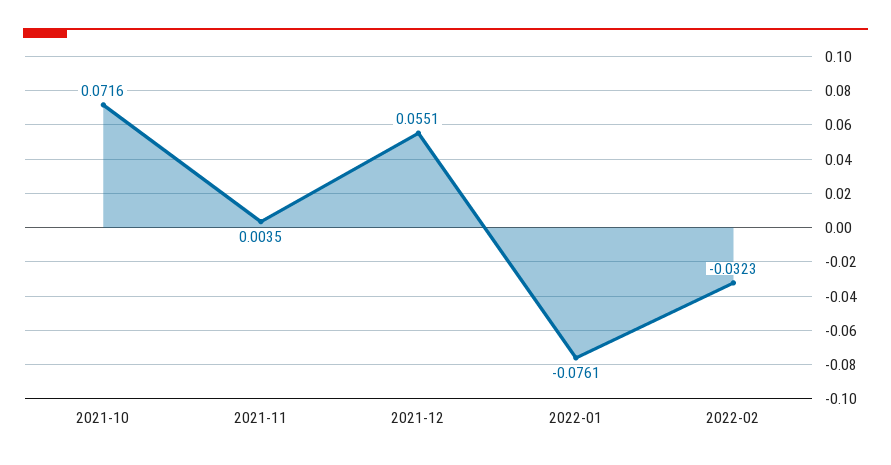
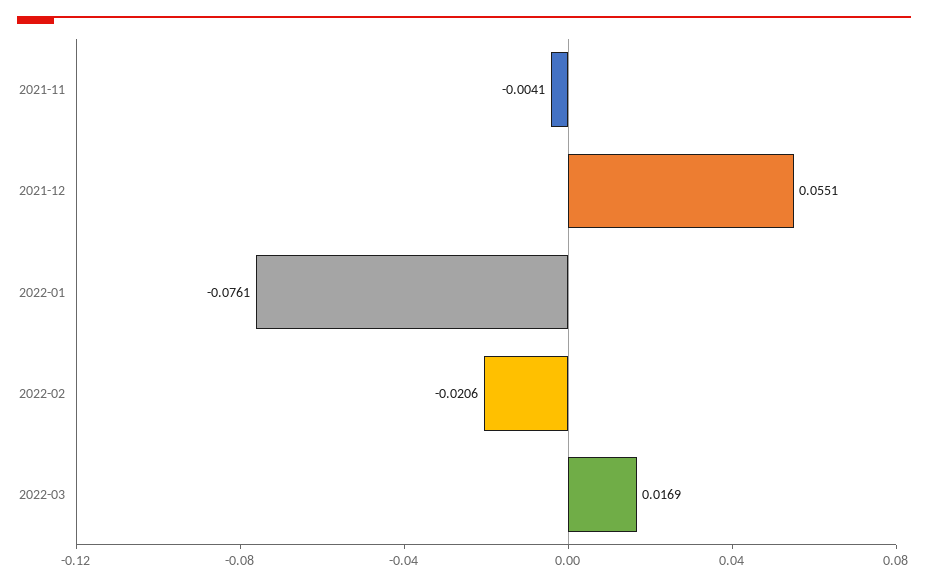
2021-10: 0.0716 -> none
2021-11: 0.0035 -> -0.0041
2022-02: -0.0323 -> -0.0206
2022-03: none -> 0.0169

